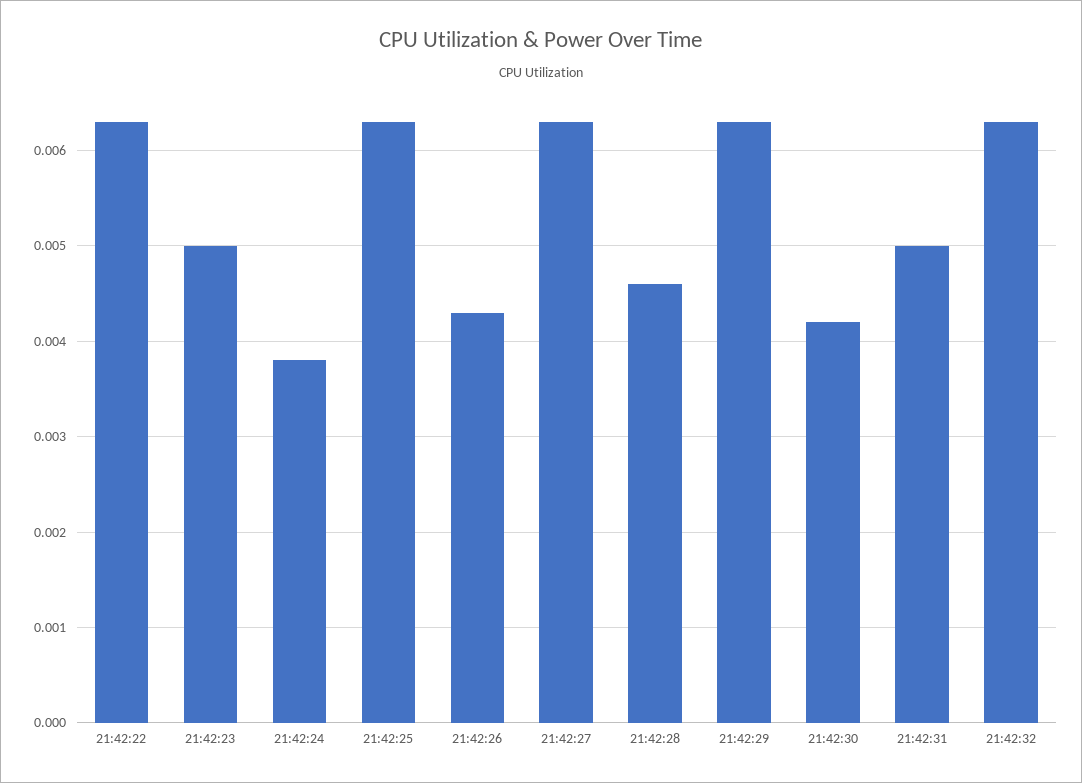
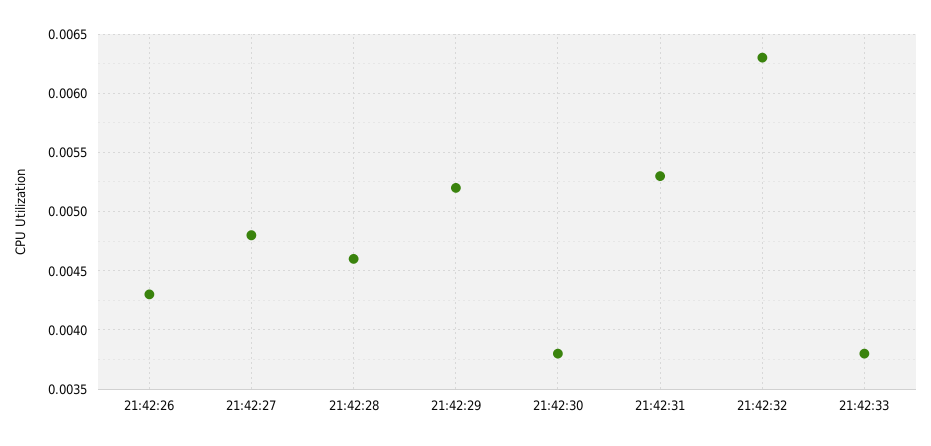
21:42:22: 0.0063 -> none
21:42:23: 0.005 -> none
21:42:24: 0.0038 -> none
21:42:25: 0.0063 -> none
21:42:27: 0.0063 -> 0.0048
21:42:29: 0.0063 -> 0.0052
21:42:30: 0.0042 -> 0.0038
21:42:31: 0.005 -> 0.0053
21:42:33: none -> 0.0038

